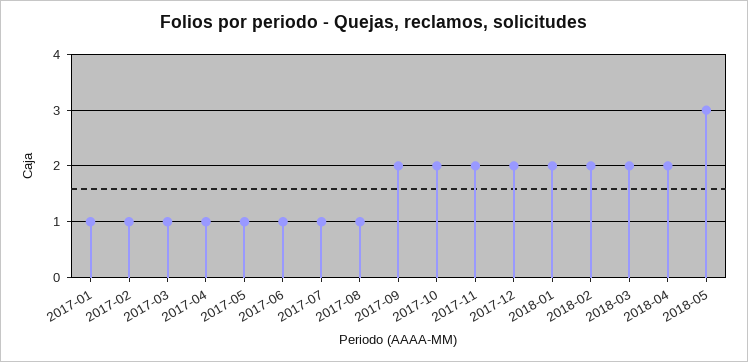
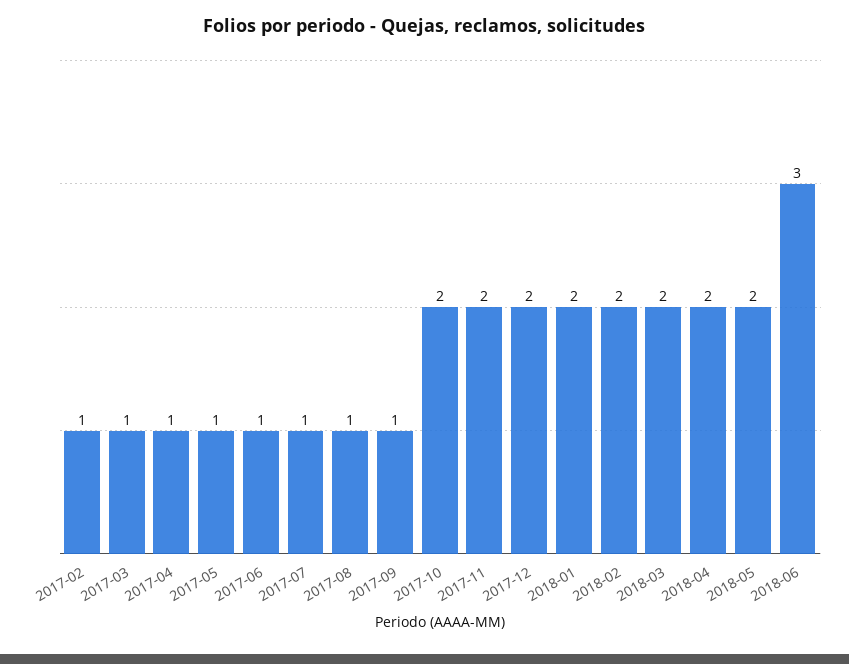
2017-01: 1 -> none
2017-09: 2 -> 1
2018-05: 3 -> 2
2018-06: none -> 3

